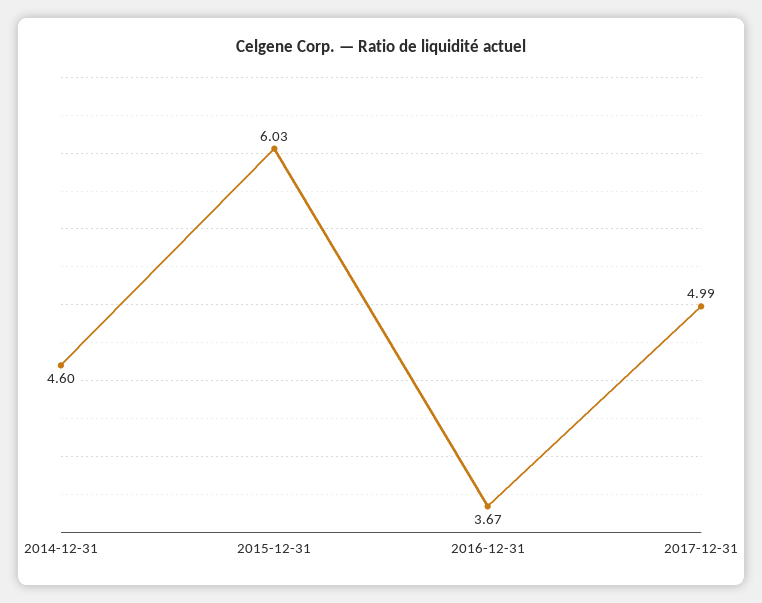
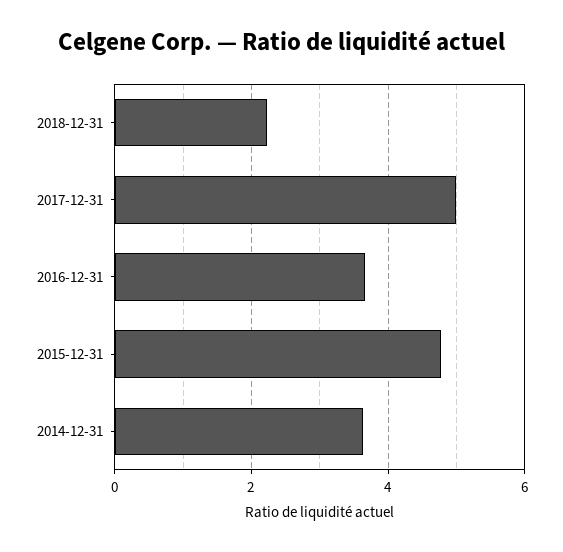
2014-12-31: 4.6 -> 3.6
2015-12-31: 6.03 -> 4.8
2018-12-31: none -> 2.2

